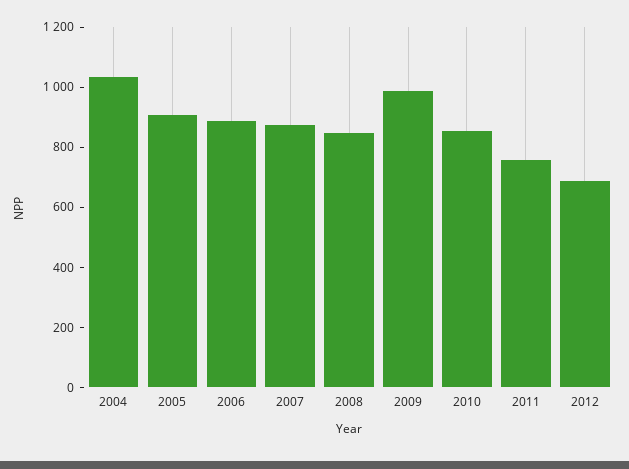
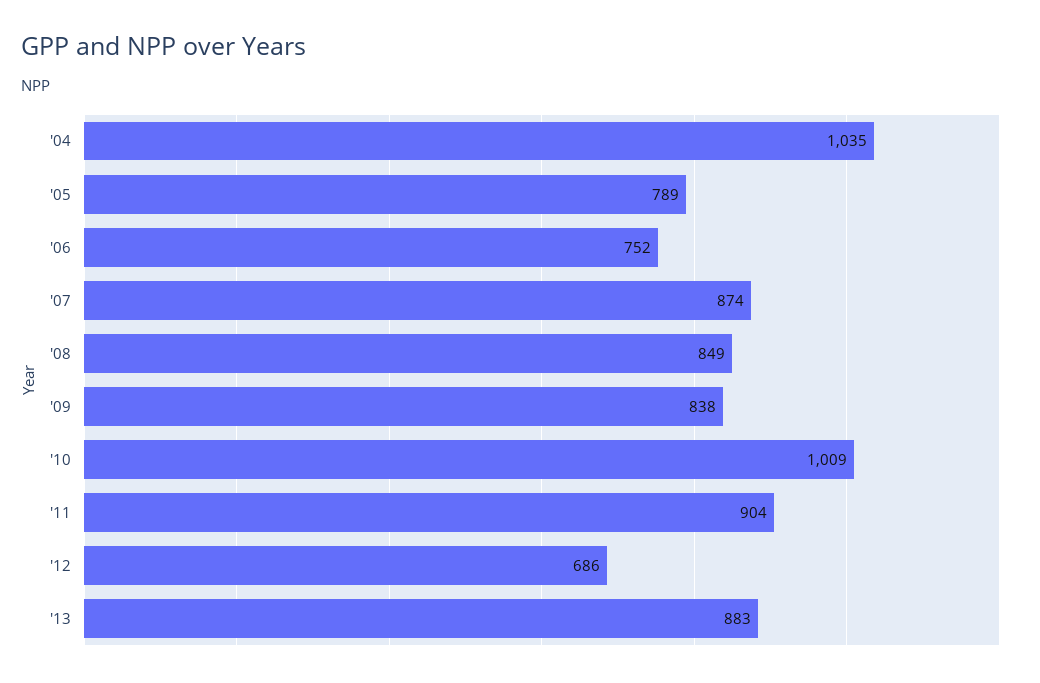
2005: 900 -> 789
2006: 900 -> 752
2009: 1000 -> 838
2010: 850 -> 1009
2011: 750 -> 904
'13: none -> 883

